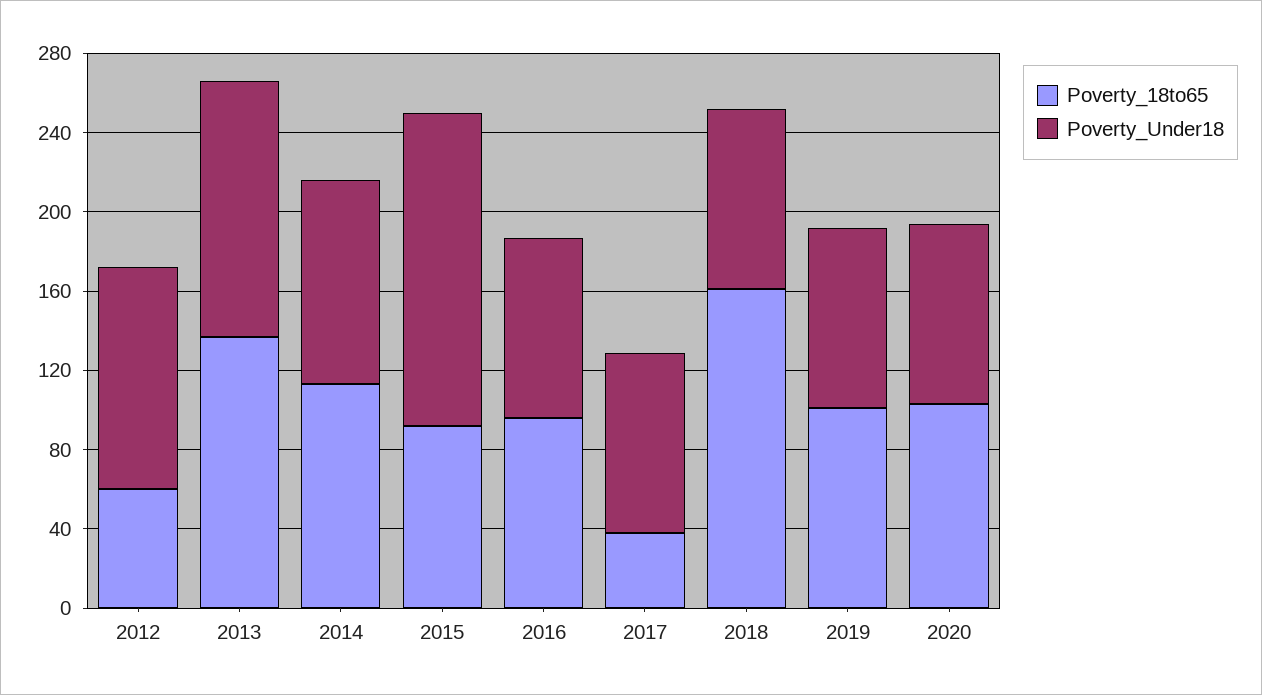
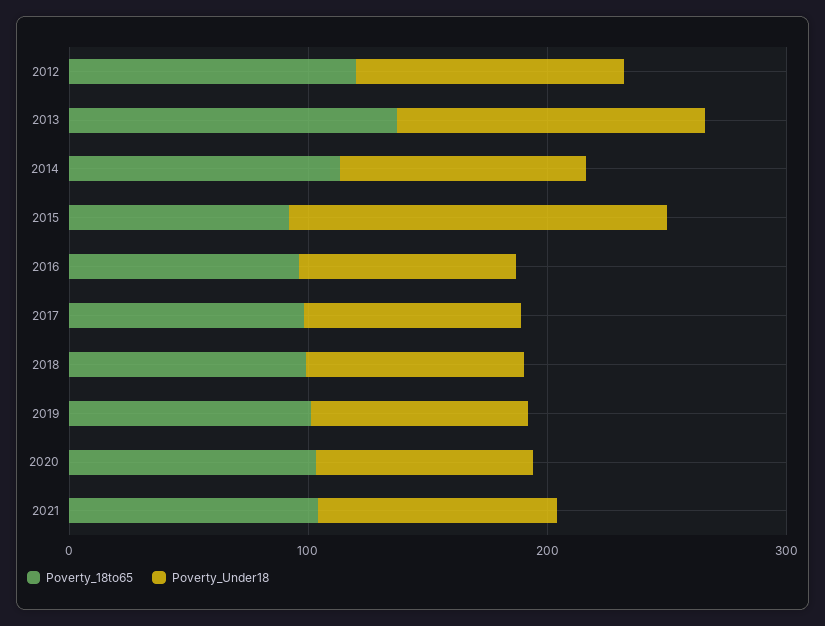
Poverty_18to65, 2012: 60 -> 120
Poverty_18to65, 2017: 40 -> 100
Poverty_18to65, 2018: 160 -> 100
Poverty_18to65, 2021: none -> 100
Poverty_Under18, 2021: none -> 100

